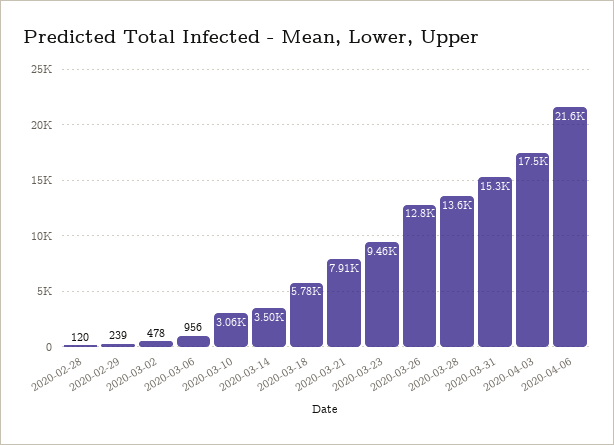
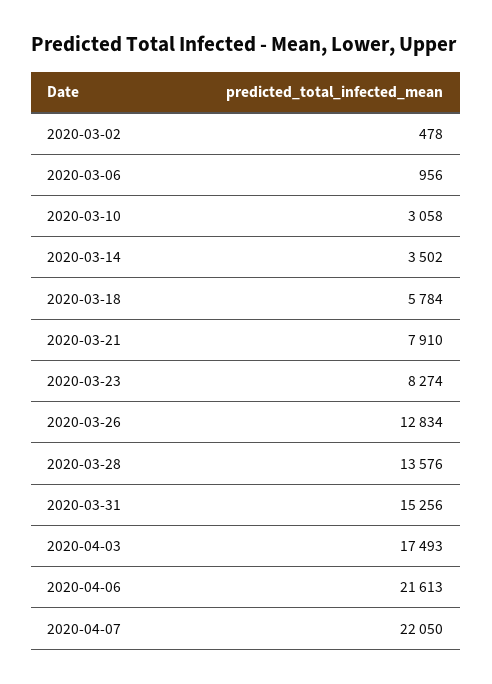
2020-02-28: 120 -> none
2020-02-29: 239 -> none
2020-03-23: 9460 -> 8274
2020-04-07: none -> 22050

